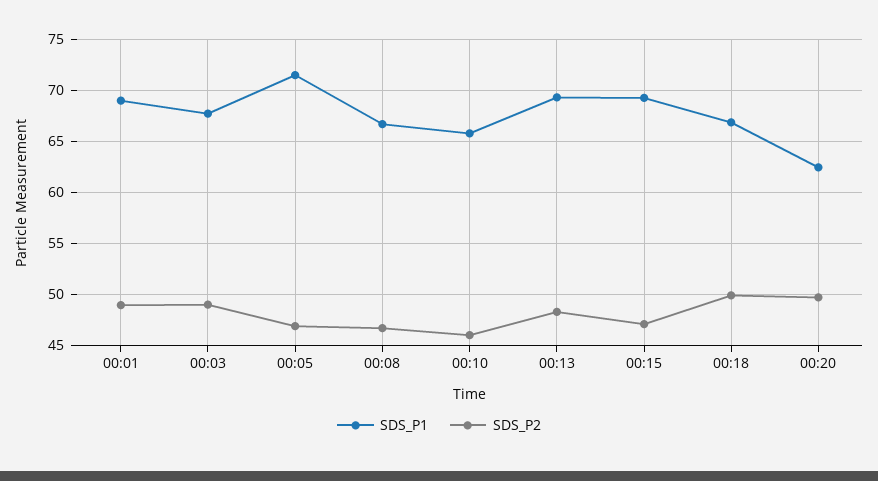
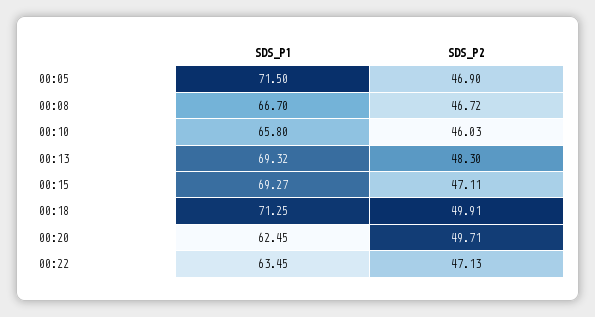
SDS_P1, 00:01: 69 -> none
SDS_P2, 00:01: 49 -> none
SDS_P1, 00:03: 68 -> none
SDS_P2, 00:03: 49 -> none
SDS_P1, 00:18: 67 -> 71.25
SDS_P1, 00:22: none -> 63.45
SDS_P2, 00:22: none -> 47.13

